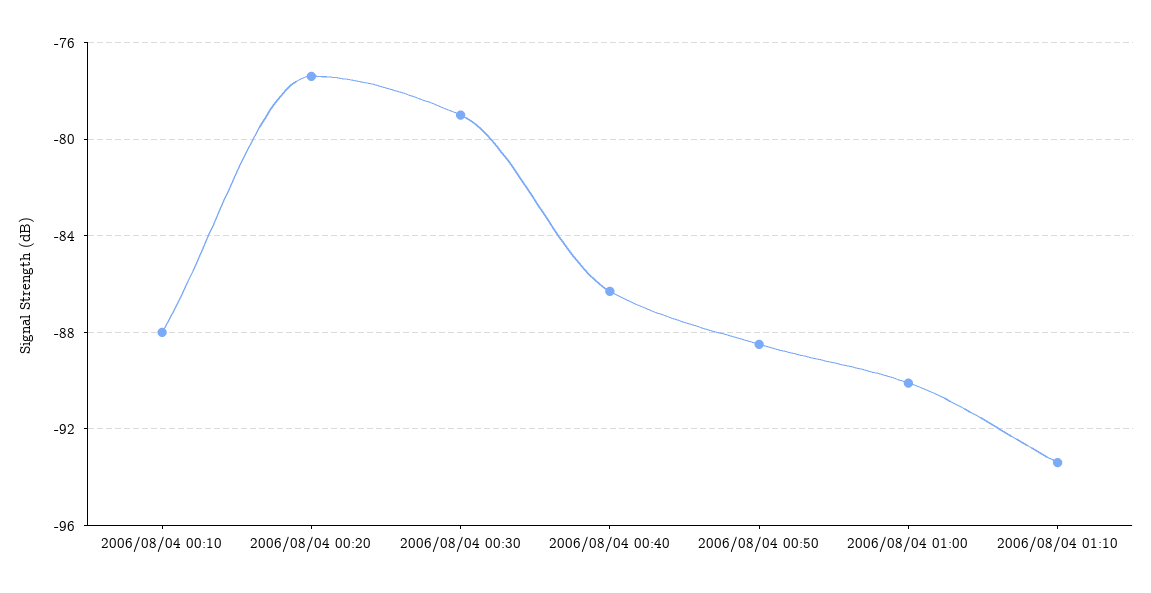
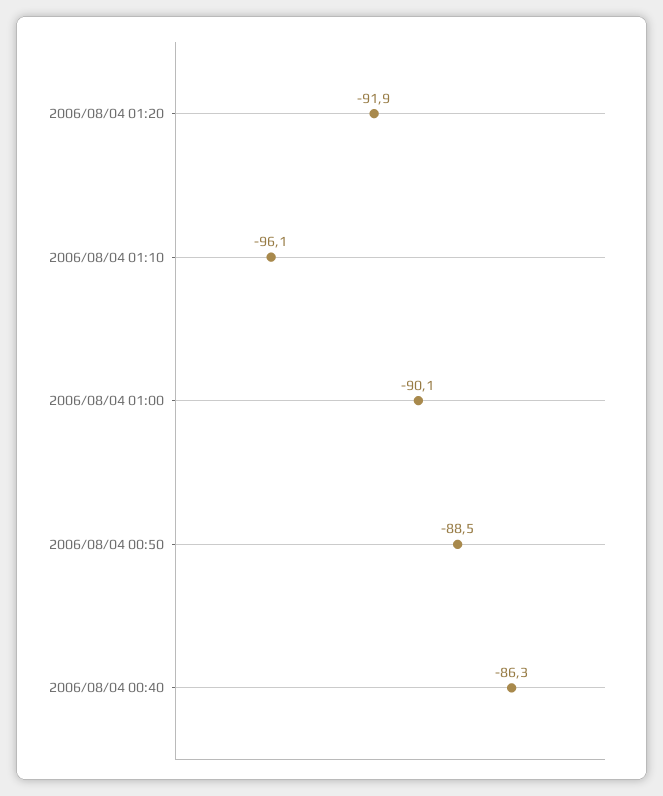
2006/08/04 00:10: -88 -> none
2006/08/04 00:20: -77.5 -> none
2006/08/04 00:30: -79 -> none
2006/08/04 01:10: -93.5 -> -96.1
2006/08/04 01:20: none -> -91.9

